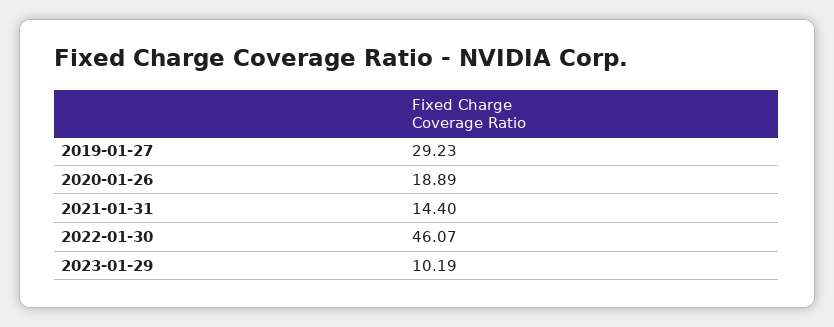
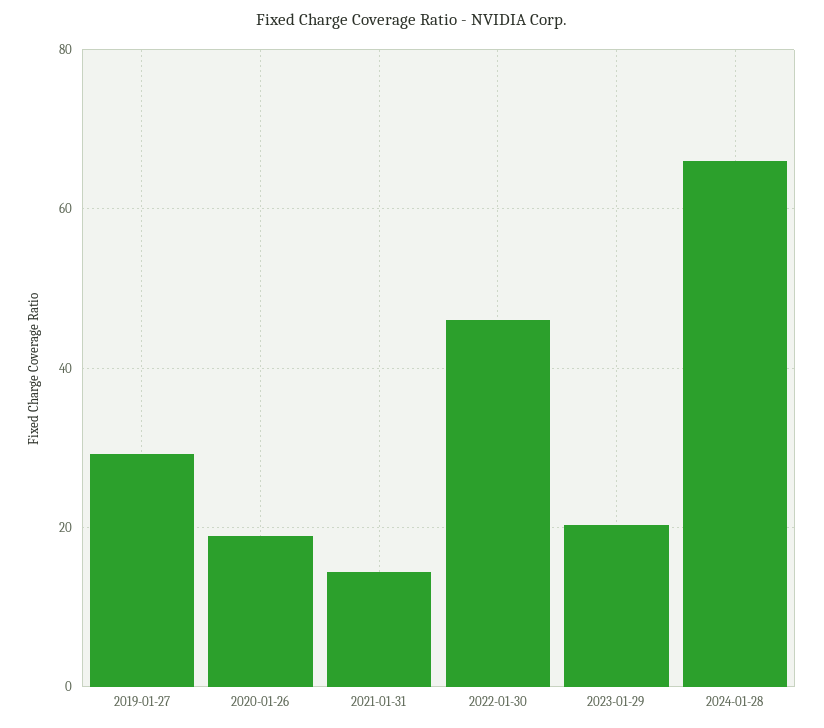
2023-01-29: 10.19 -> 20
2024-01-28: none -> 66

